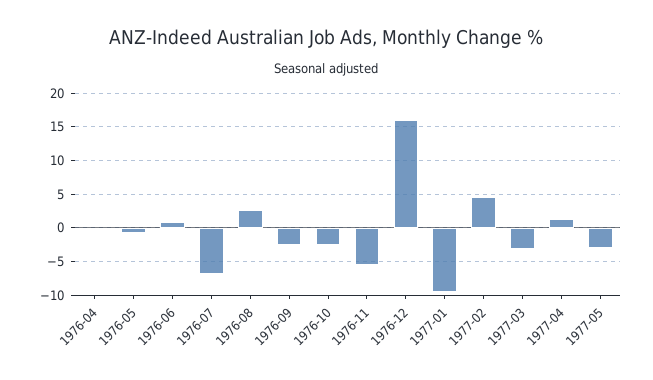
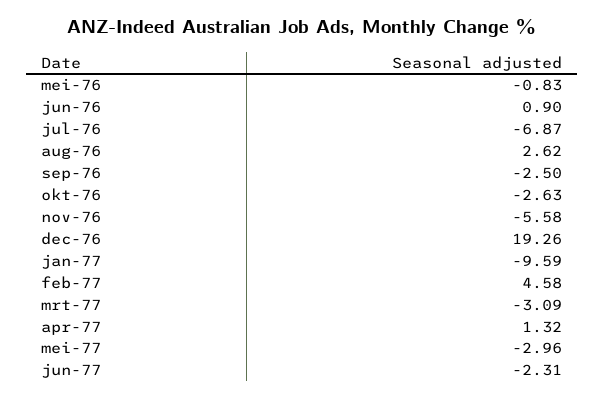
1976-04: 0 -> none
1976-12: 16 -> 19.26
jun-77: none -> -2.31

